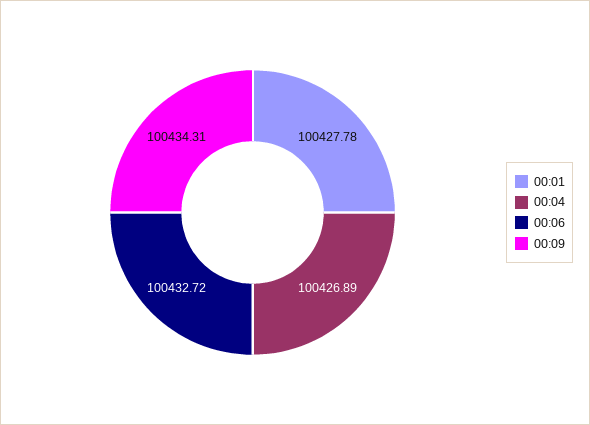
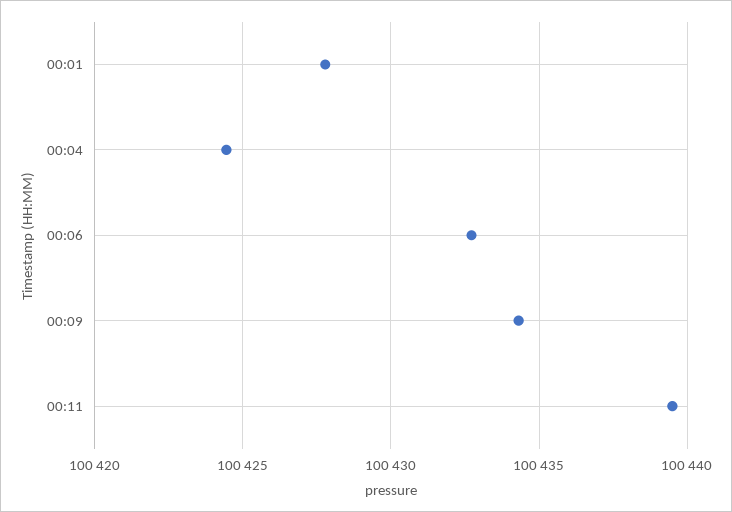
00:04: 100426.89 -> 100424.5
00:11: none -> 100439.5

